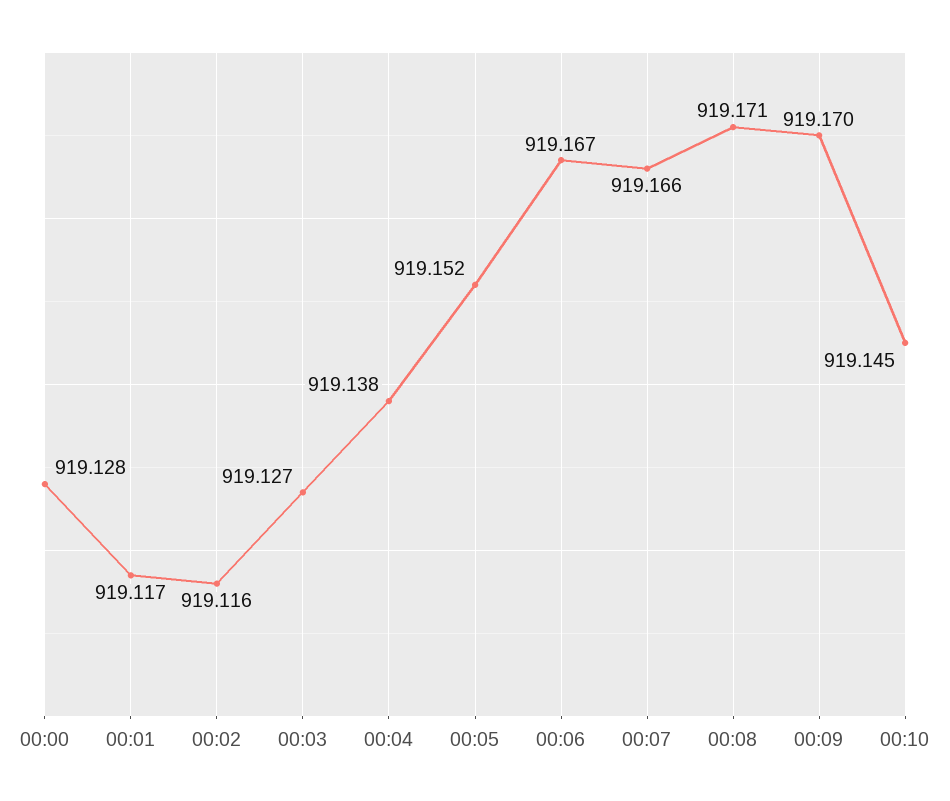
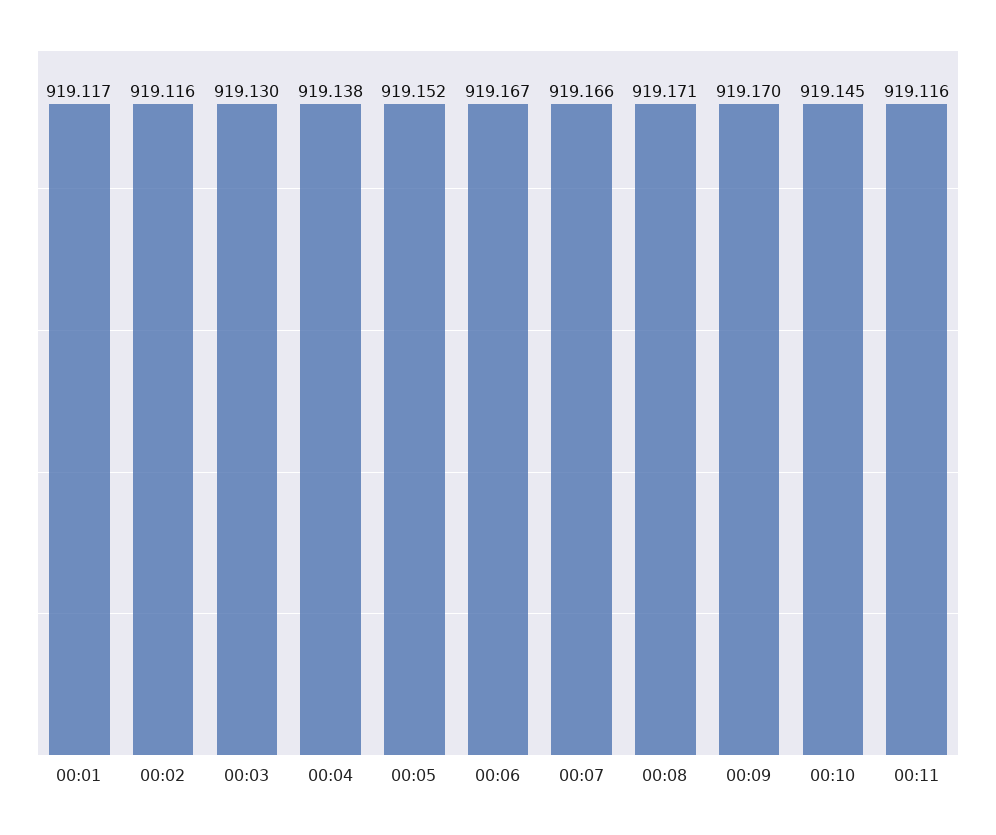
00:00: 919.128 -> none
00:03: 919.127 -> 919.13
00:11: none -> 919.116

